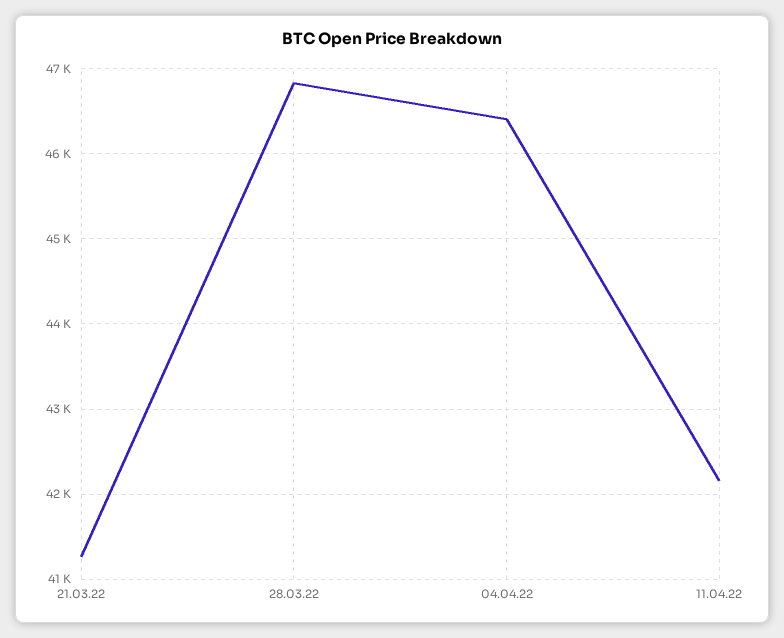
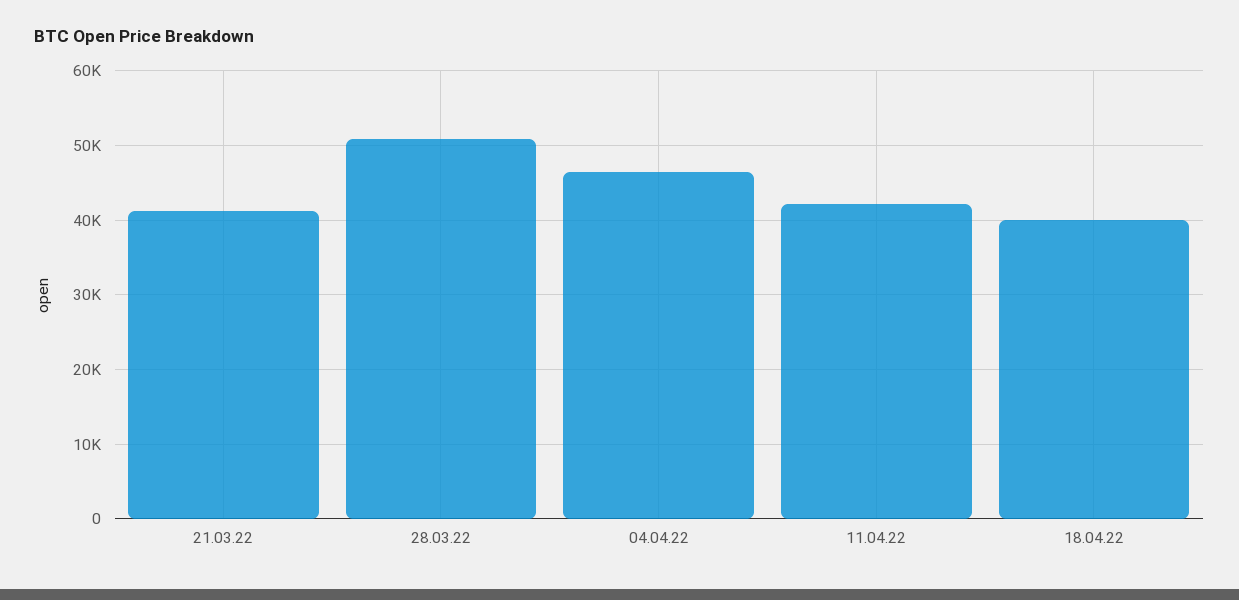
28.03.22: 46800 -> 51000
18.04.22: none -> 40000

